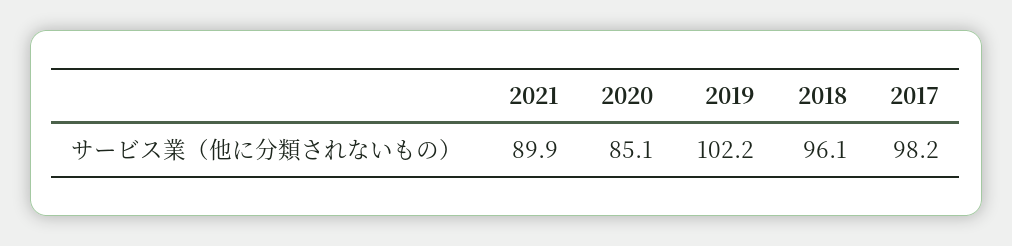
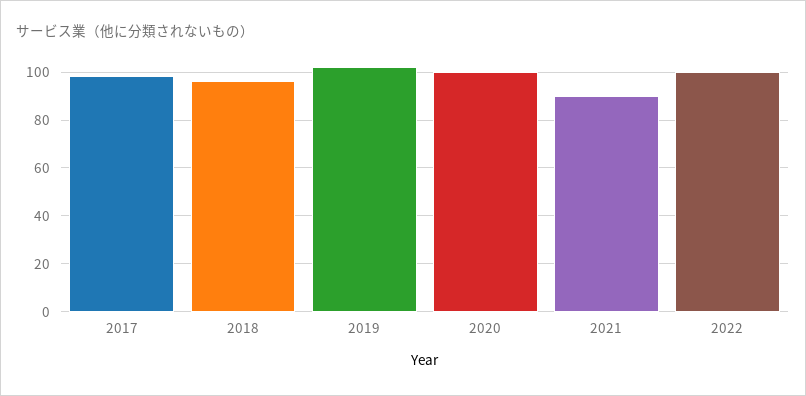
2020: 85.1 -> 100
2022: none -> 100

